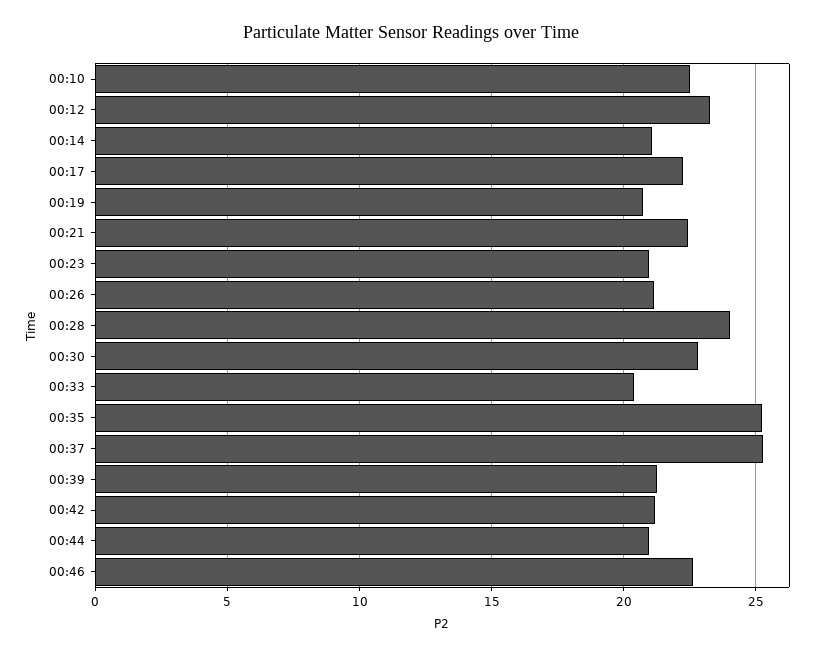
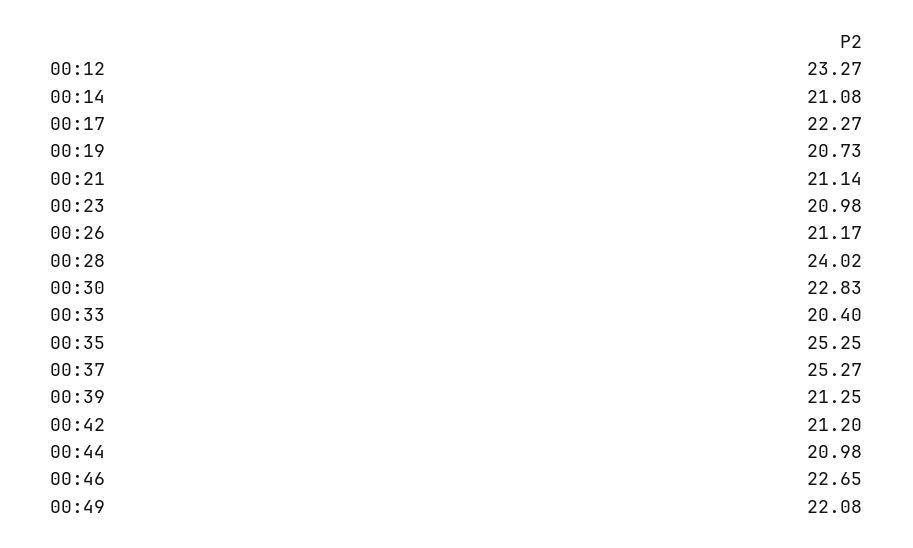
00:10: 22.5 -> none
00:21: 22.5 -> 21.14
00:49: none -> 22.08

